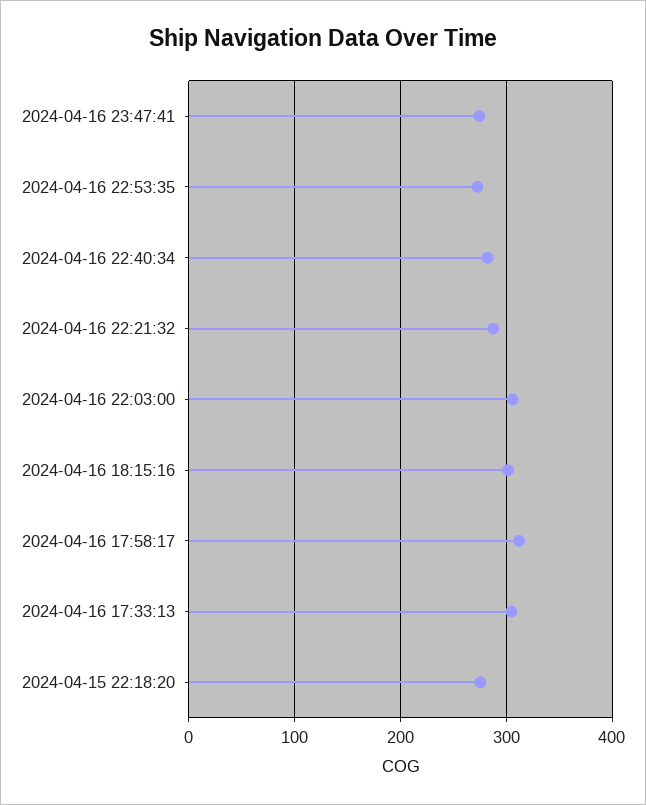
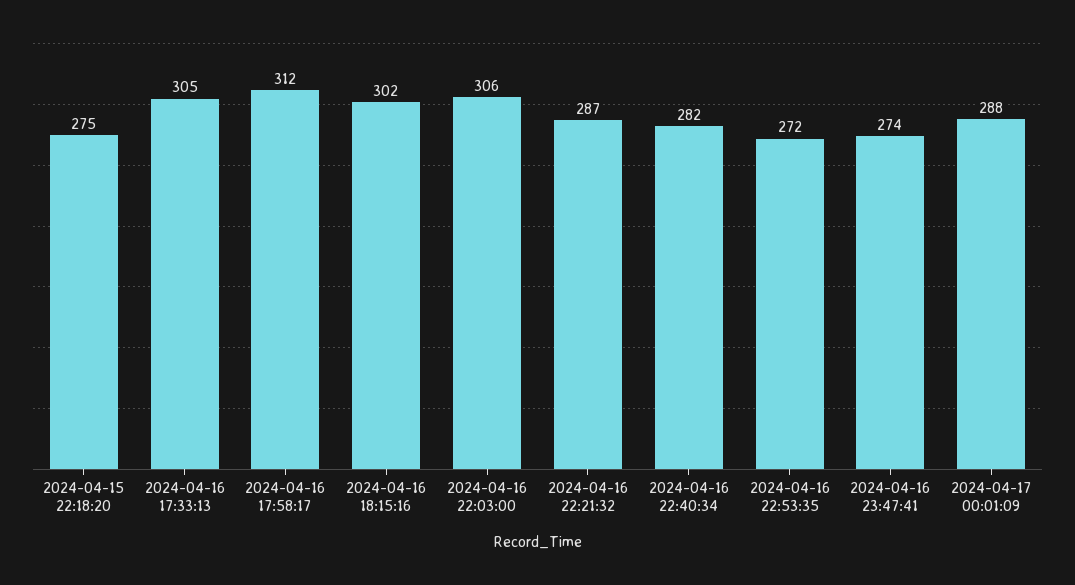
2024-04-17 00:01:09: none -> 288

